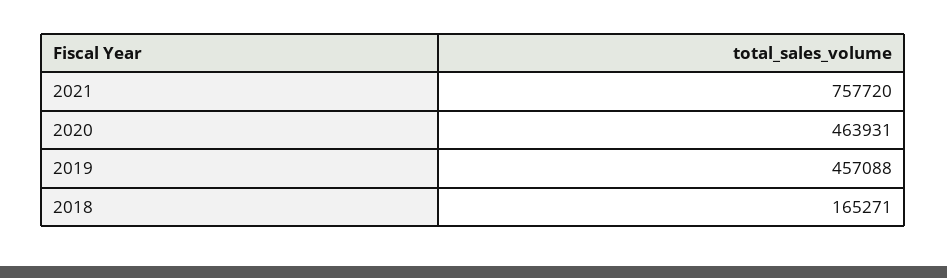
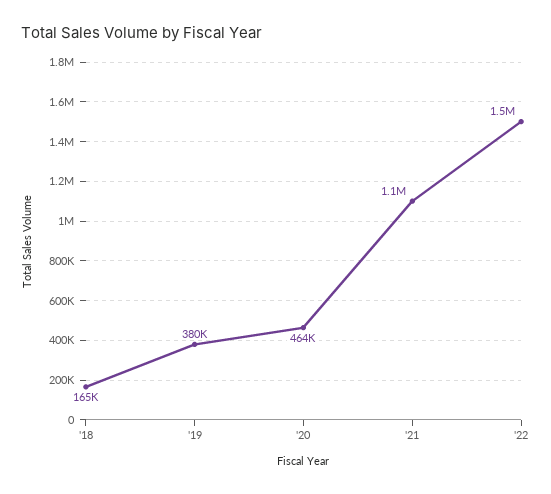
2021: 757720 -> 1100000
2019: 457088 -> 380000
'22: none -> 1500000

